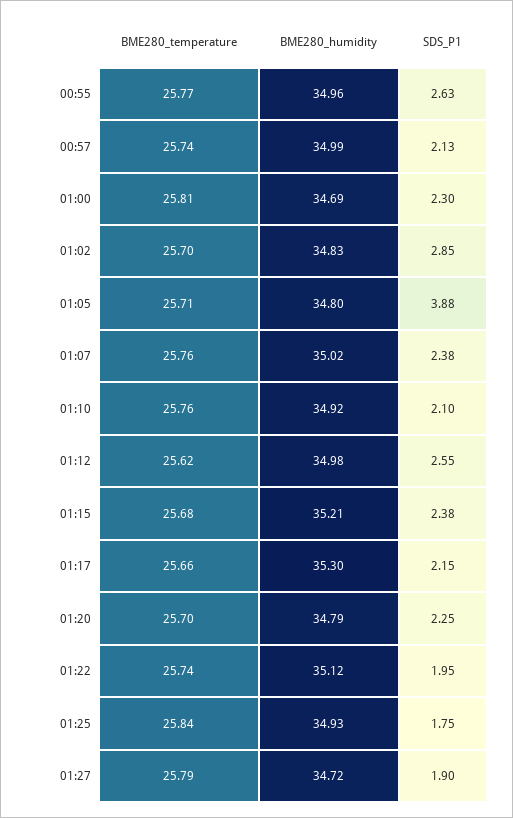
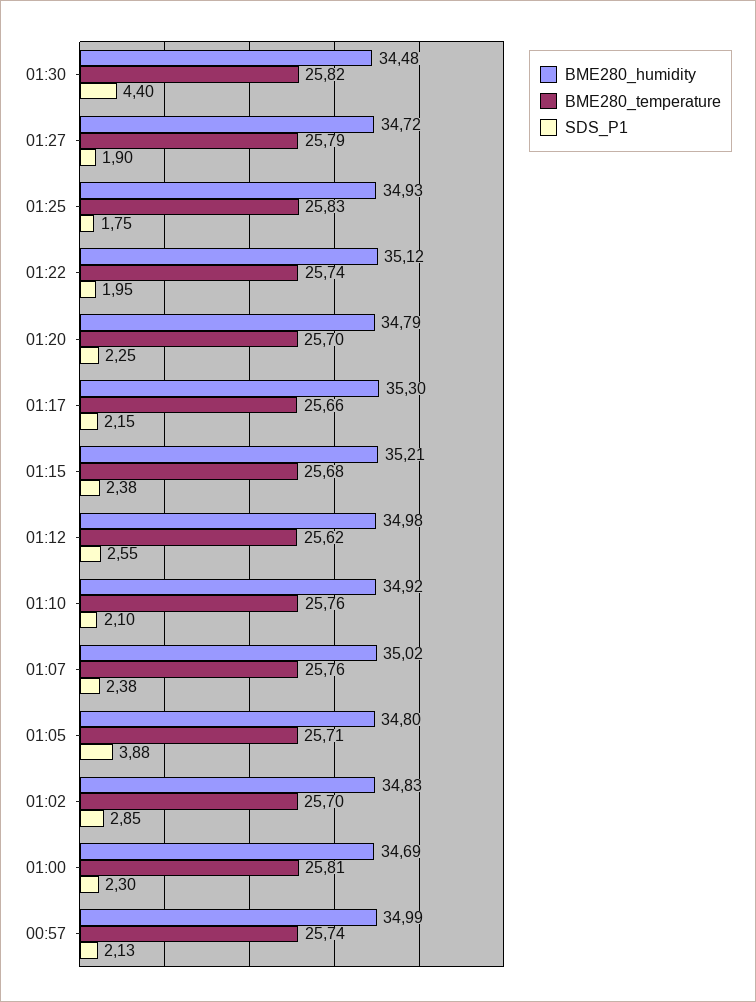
BME280_temperature, 00:55: 25.77 -> none
BME280_humidity, 00:55: 34.96 -> none
SDS_P1, 00:55: 2.63 -> none
BME280_temperature, 01:25: 25.84 -> 25.83
BME280_humidity, 01:30: none -> 34.48
BME280_temperature, 01:30: none -> 25.82
SDS_P1, 01:30: none -> 4.4

